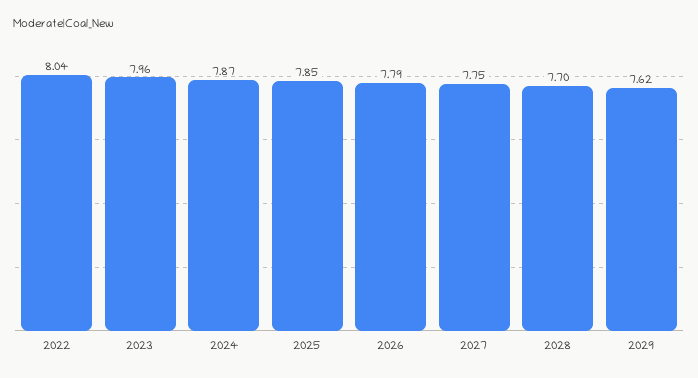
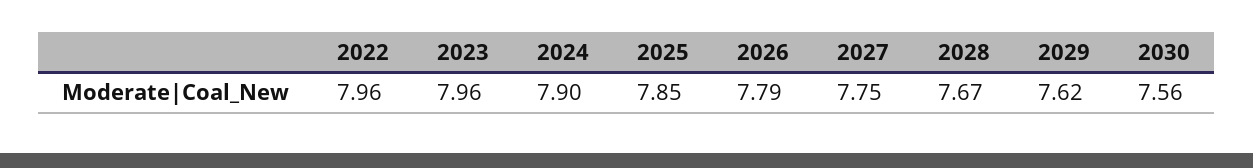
2022: 8.04 -> 7.96
2024: 7.87 -> 7.9
2028: 7.7 -> 7.67
2030: none -> 7.56

